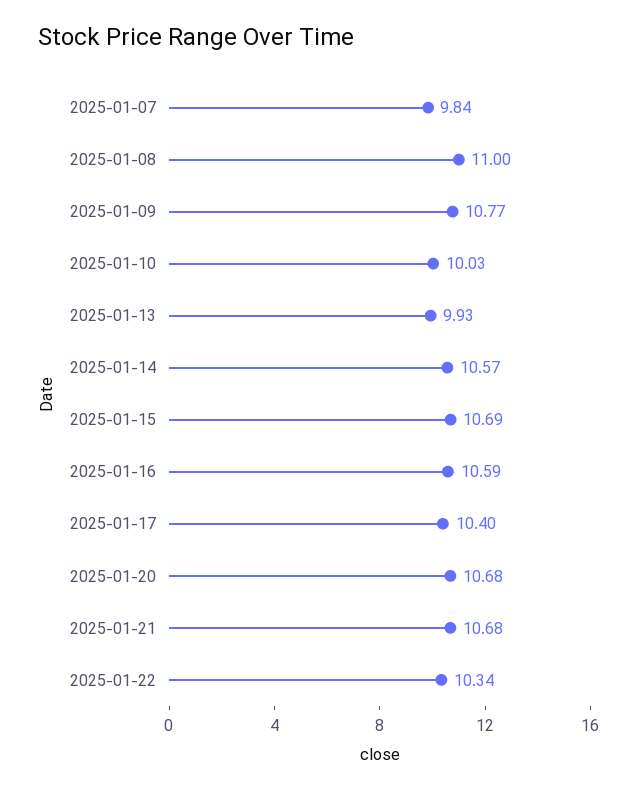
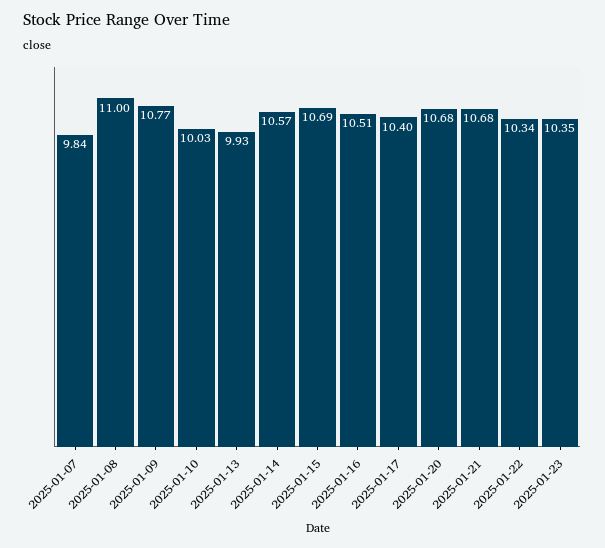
2025-01-16: 10.59 -> 10.51
2025-01-23: none -> 10.35

